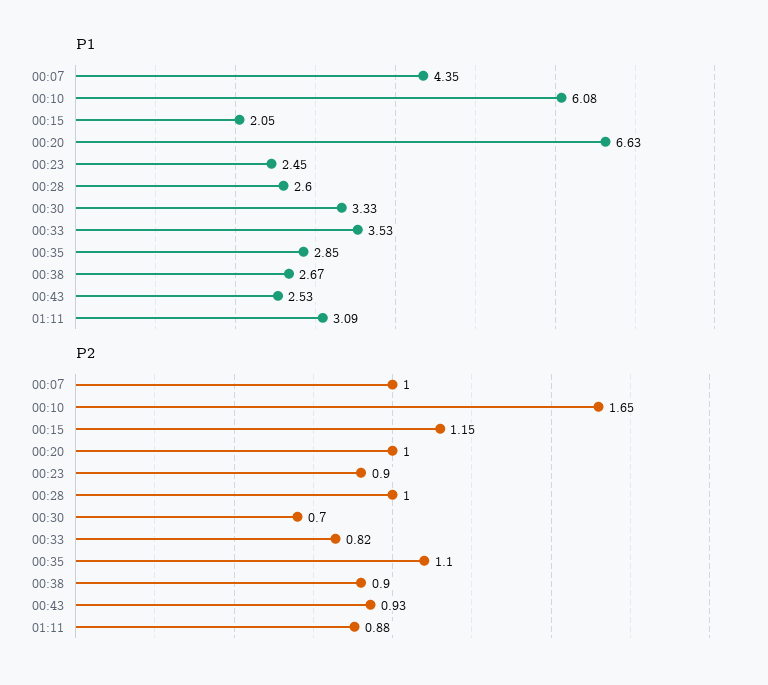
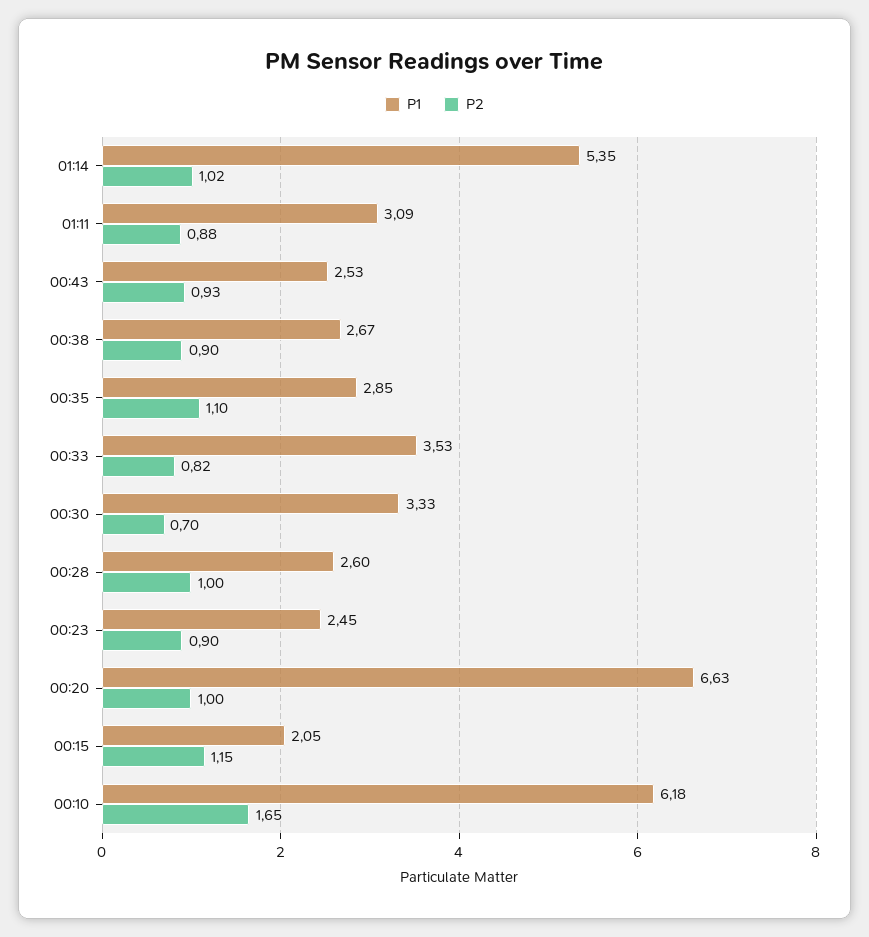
P1, 00:07: 4.35 -> none
P1, 00:10: 6.08 -> 6.18
P2, 00:07: 1 -> none
P1, 01:14: none -> 5.35
P2, 01:14: none -> 1.02

